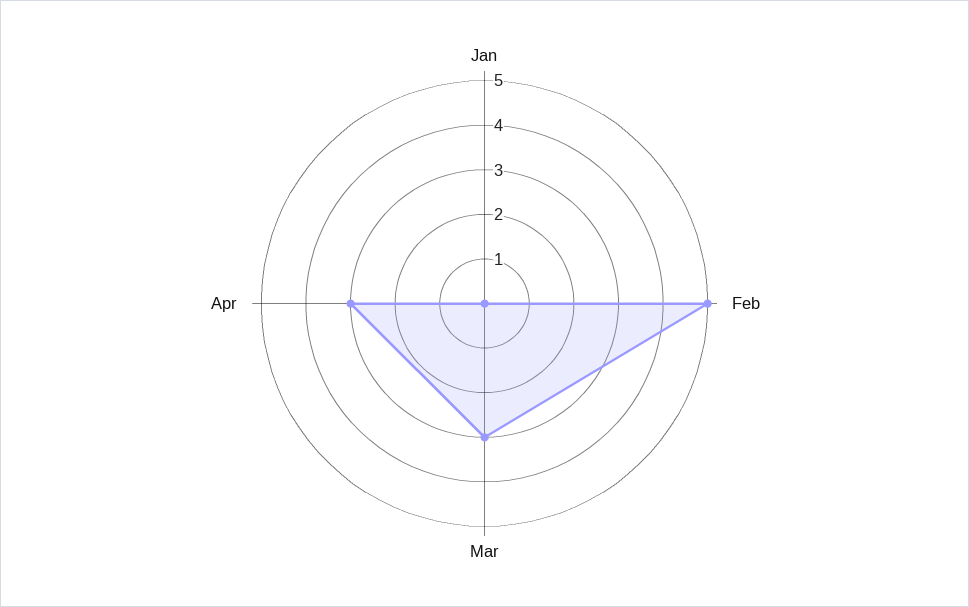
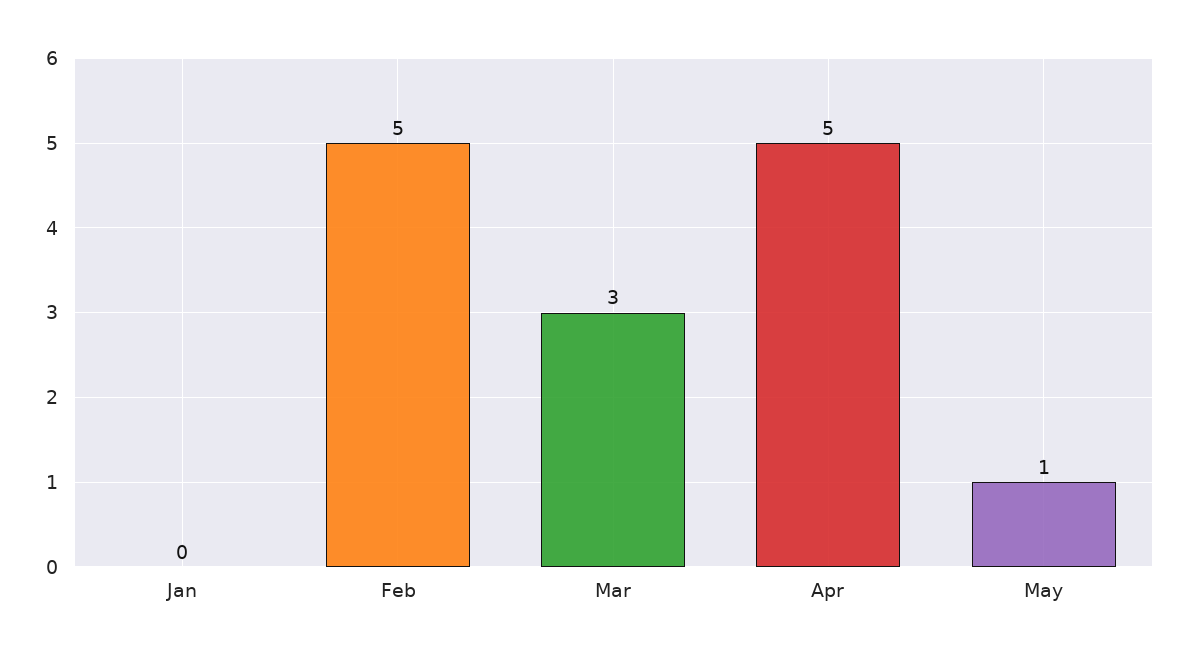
Apr: 3 -> 5
May: none -> 1

